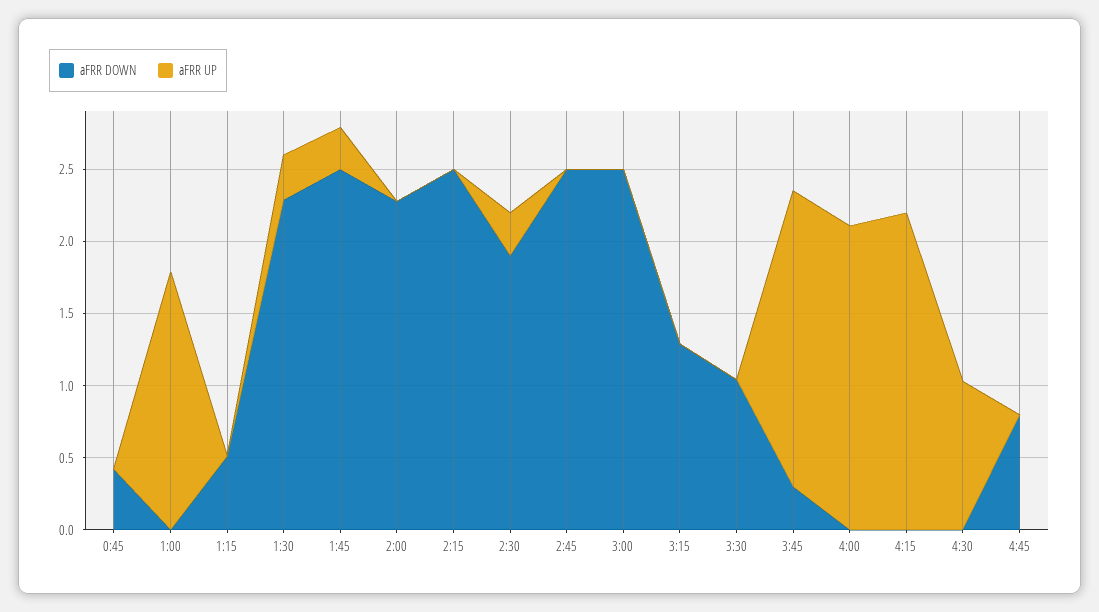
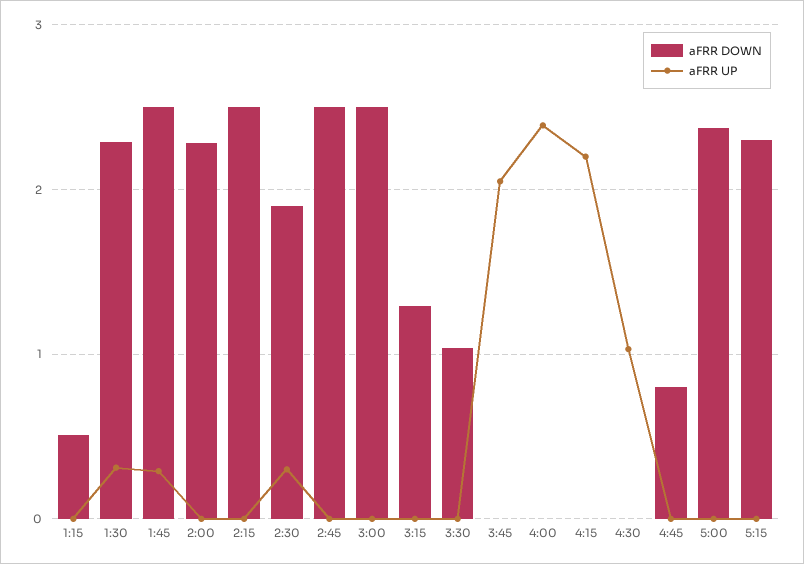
aFRR DOWN, 0:45: 0.4 -> none
aFRR UP, 0:45: 0 -> none
aFRR DOWN, 1:00: 0 -> none
aFRR UP, 1:00: 1.8 -> none
aFRR DOWN, 3:45: 0.3 -> 0
aFRR UP, 4:00: 2.1 -> 2.4
aFRR DOWN, 5:00: none -> 2.4
aFRR UP, 5:00: none -> 0
aFRR DOWN, 5:15: none -> 2.3
aFRR UP, 5:15: none -> 0

